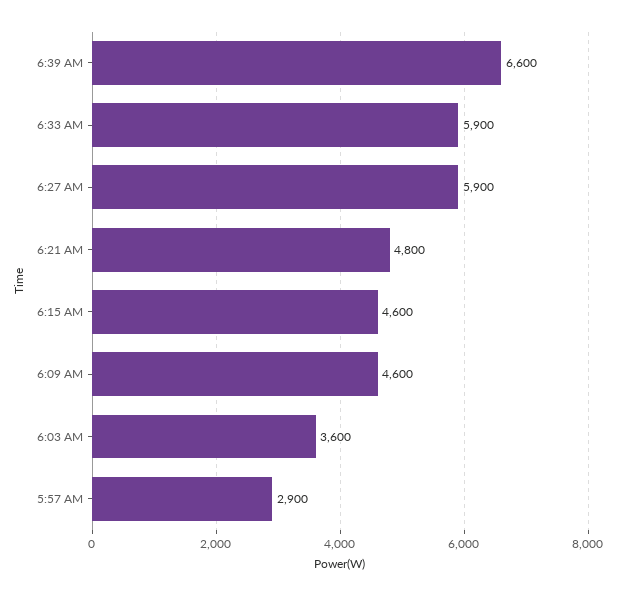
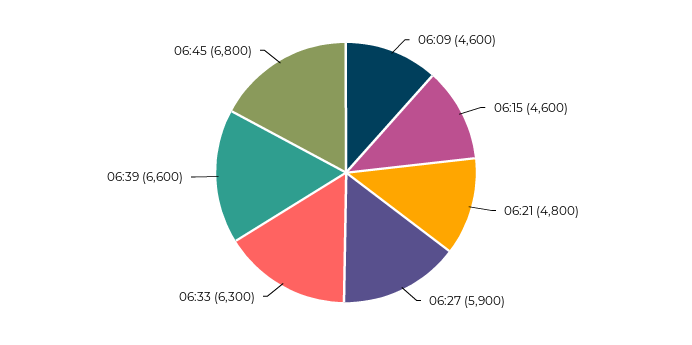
6:33 AM: 5900 -> 6300
6:03 AM: 3600 -> none
5:57 AM: 2900 -> none
06:45: none -> 6800

